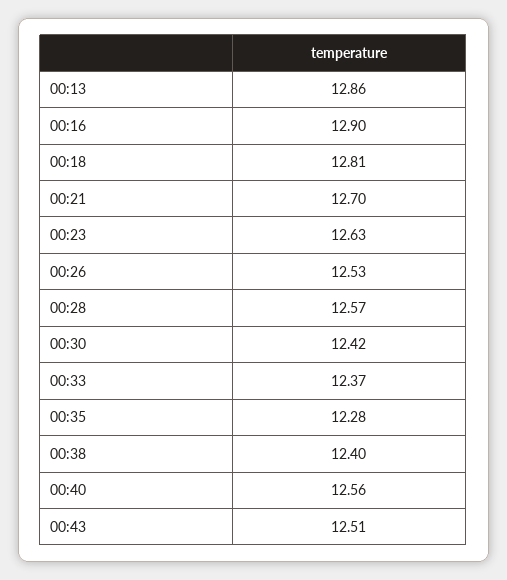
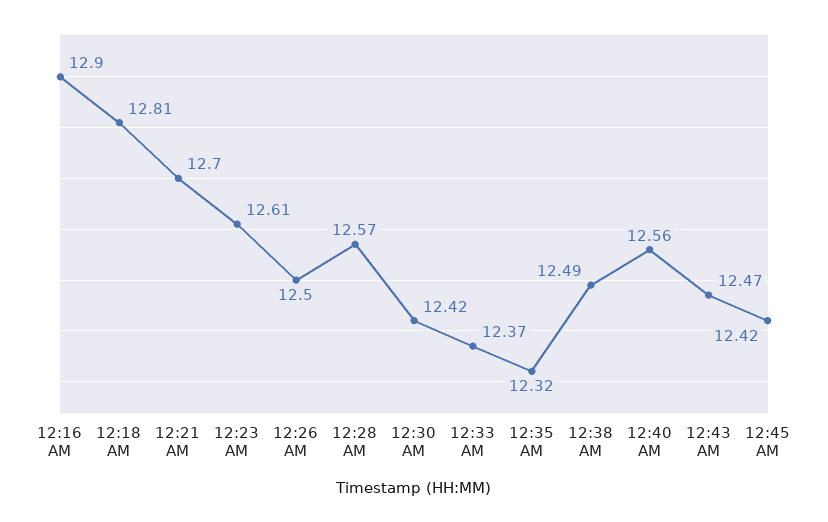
00:13: 12.86 -> none
00:23: 12.63 -> 12.61
00:26: 12.53 -> 12.5
00:35: 12.28 -> 12.32
00:38: 12.4 -> 12.49
00:43: 12.51 -> 12.47
12:45 AM: none -> 12.42

